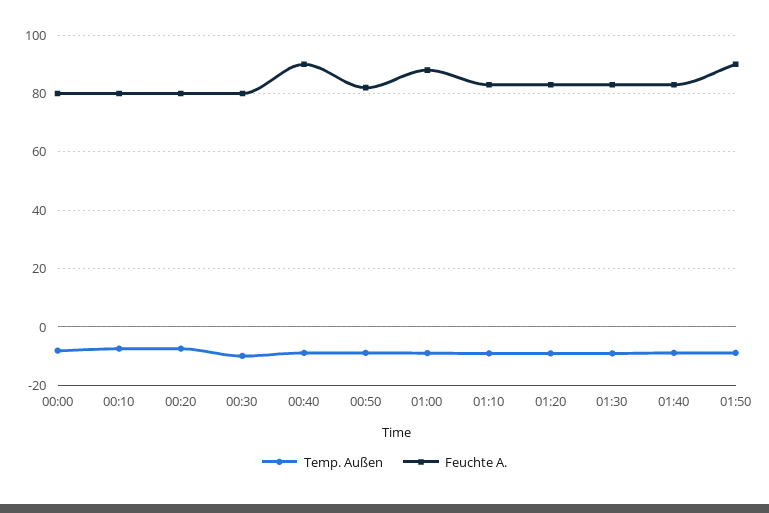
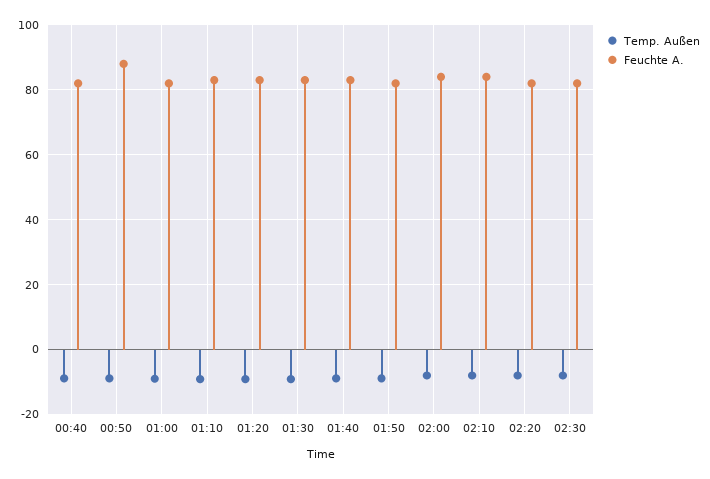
Temp. Außen, 00:00: -7.5 -> none
Feuchte A., 00:00: 80 -> none
Temp. Außen, 00:10: -7.5 -> none
Feuchte A., 00:10: 80 -> none
Temp. Außen, 00:20: -7.5 -> none
Feuchte A., 00:20: 80 -> none
Temp. Außen, 00:30: -10 -> none
Feuchte A., 00:30: 80 -> none
Feuchte A., 00:40: 90 -> 82
Feuchte A., 00:50: 82.5 -> 88
Feuchte A., 01:00: 87.5 -> 82
Feuchte A., 01:50: 90 -> 82
Temp. Außen, 02:00: none -> -8
Feuchte A., 02:00: none -> 84
Temp. Außen, 02:10: none -> -8
Feuchte A., 02:10: none -> 84
Temp. Außen, 02:20: none -> -8
Feuchte A., 02:20: none -> 82
Temp. Außen, 02:30: none -> -8
Feuchte A., 02:30: none -> 82

